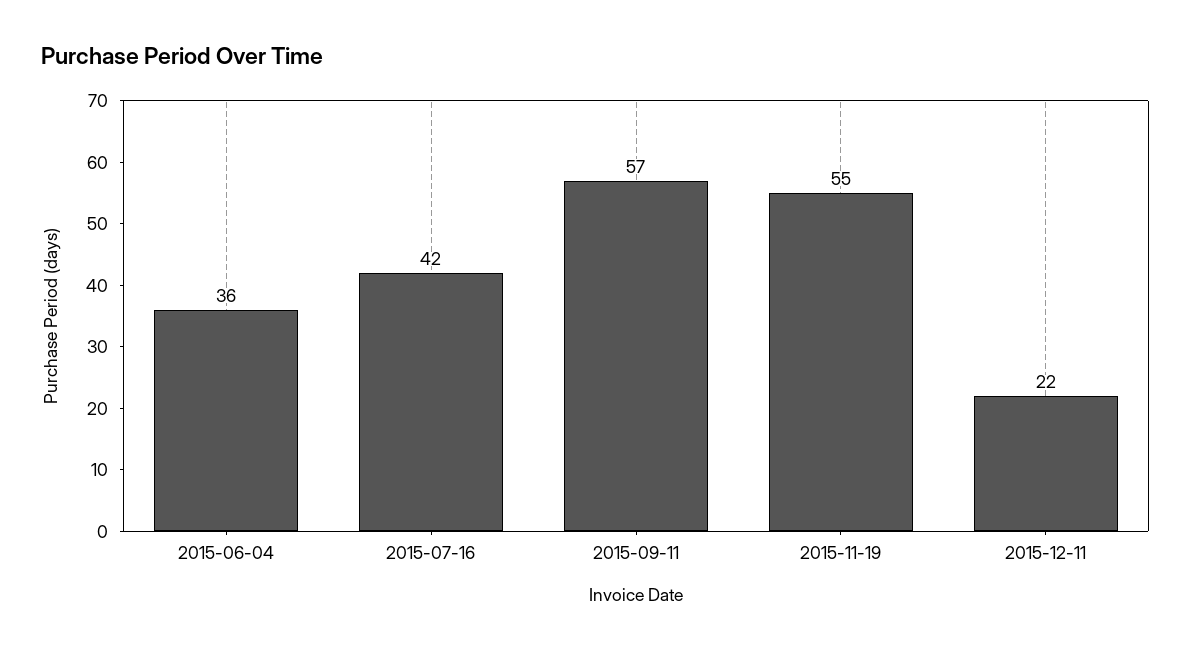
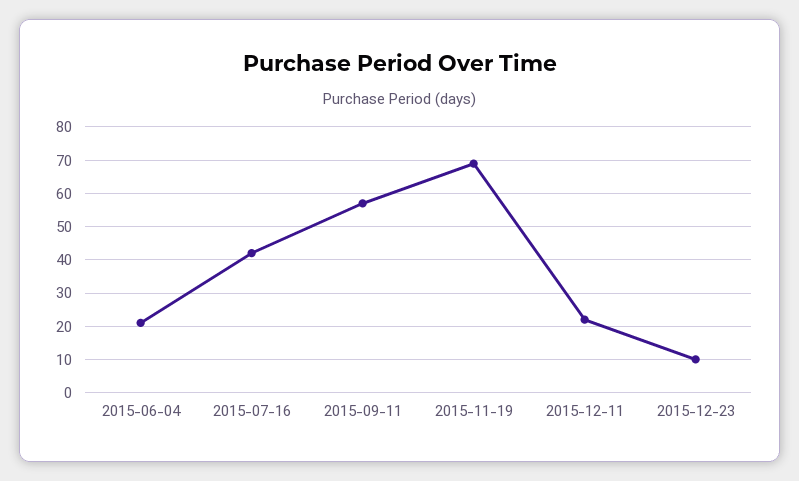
2015-06-04: 36 -> 20
2015-11-19: 55 -> 70
2015-12-23: none -> 10

